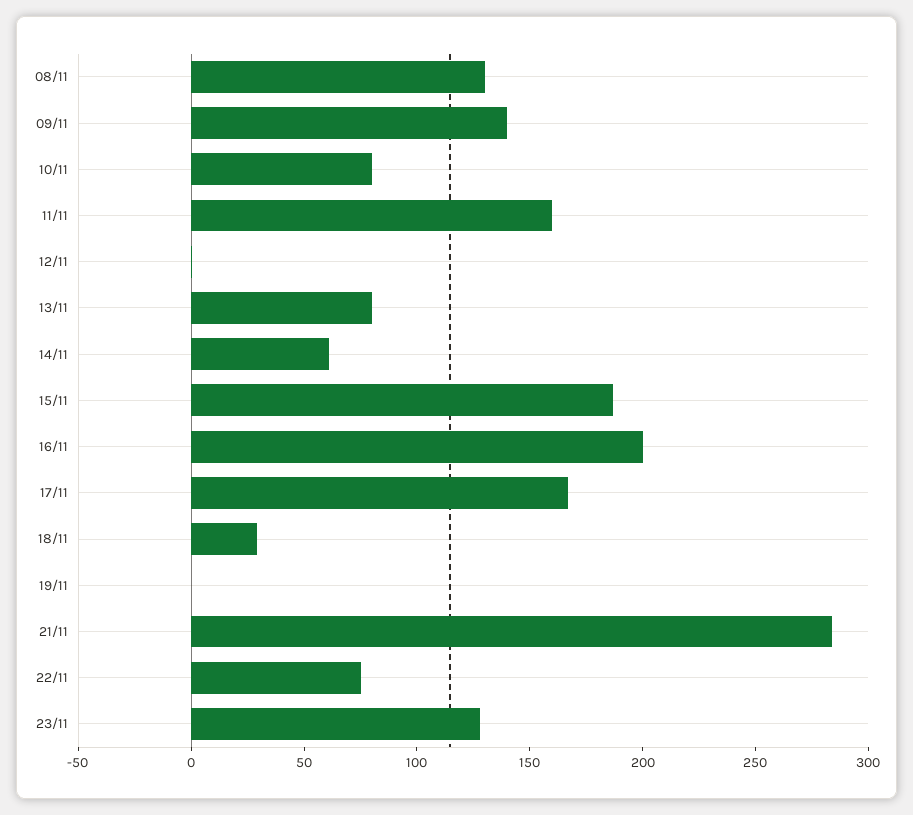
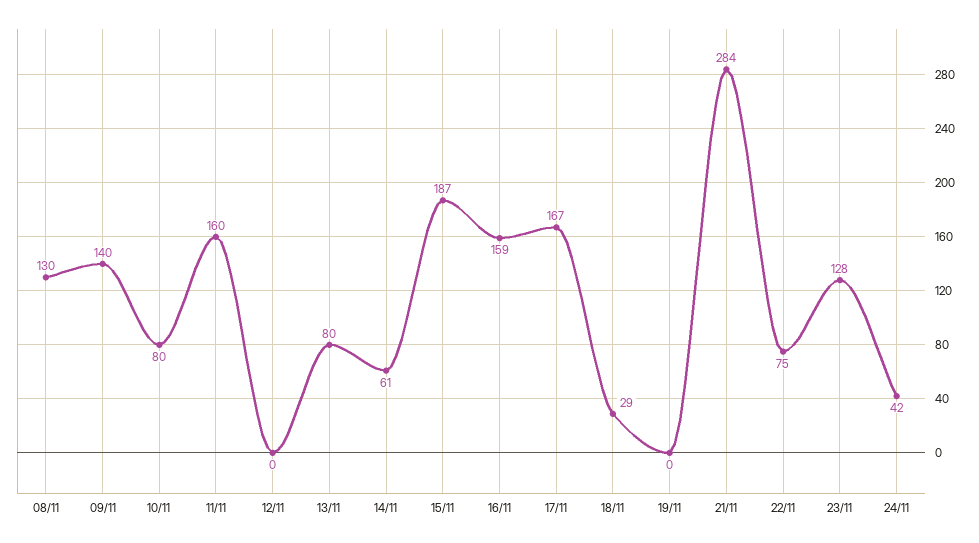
16/11: 200 -> 159
24/11: none -> 42

